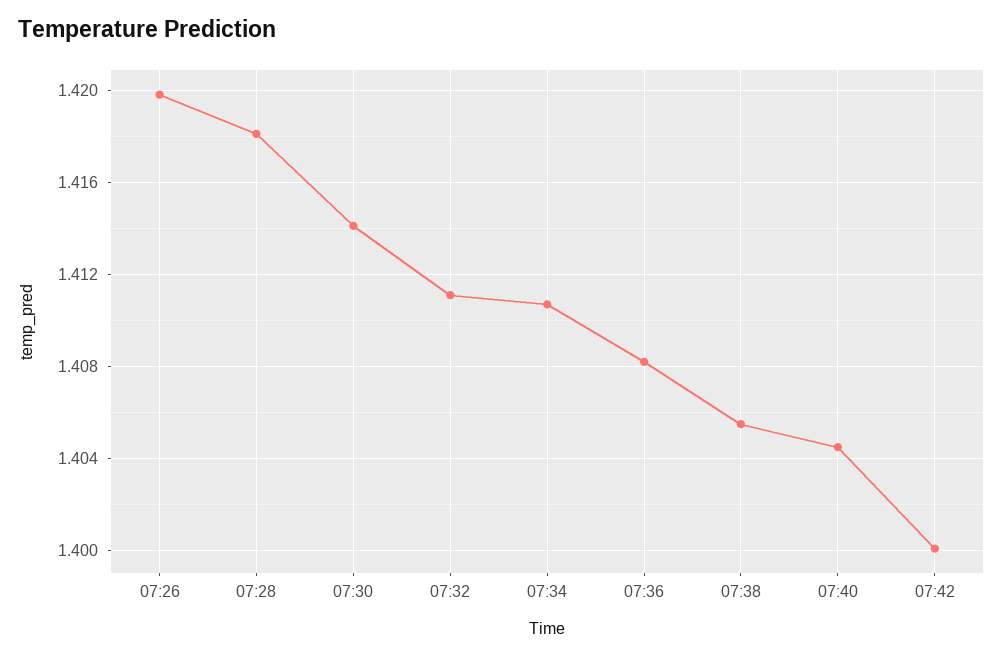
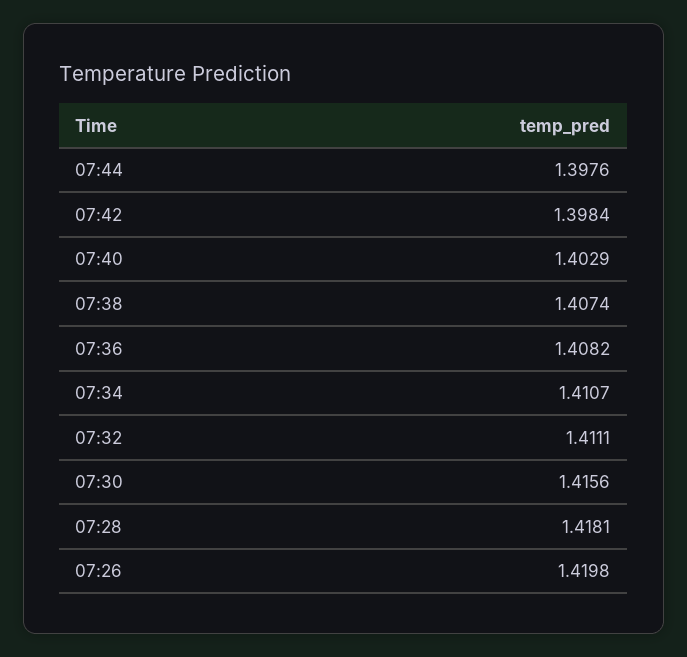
07:30: 1.414 -> 1.4156
07:38: 1.4055 -> 1.4074
07:40: 1.4045 -> 1.4029
07:42: 1.4 -> 1.3984
07:44: none -> 1.3976

